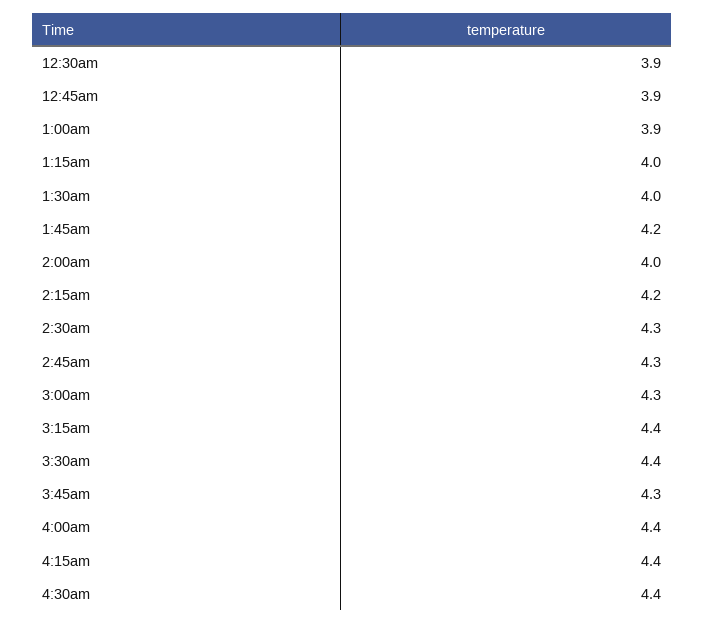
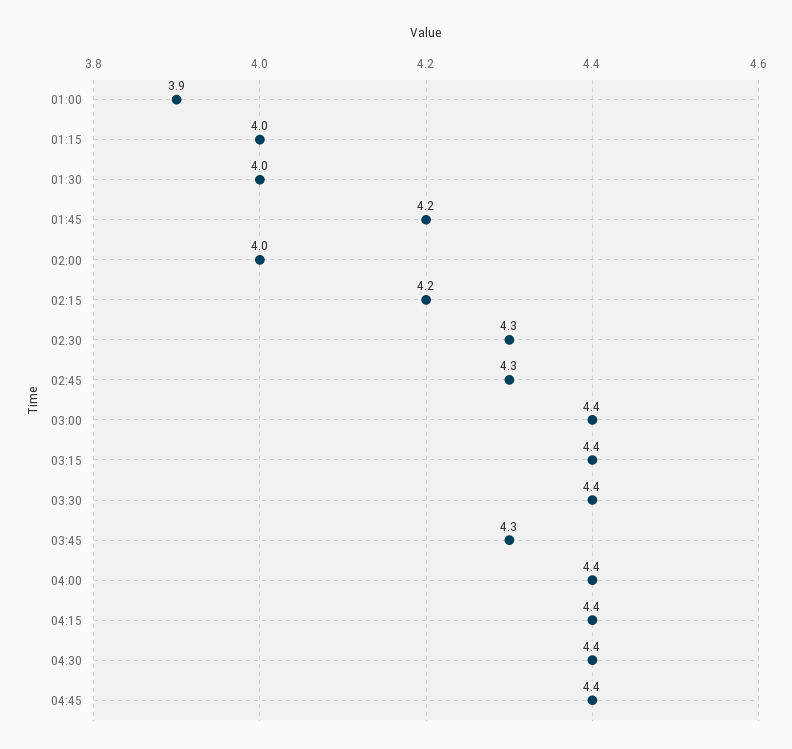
12:30am: 3.9 -> none
12:45am: 3.9 -> none
3:00am: 4.3 -> 4.4
04:45: none -> 4.4

